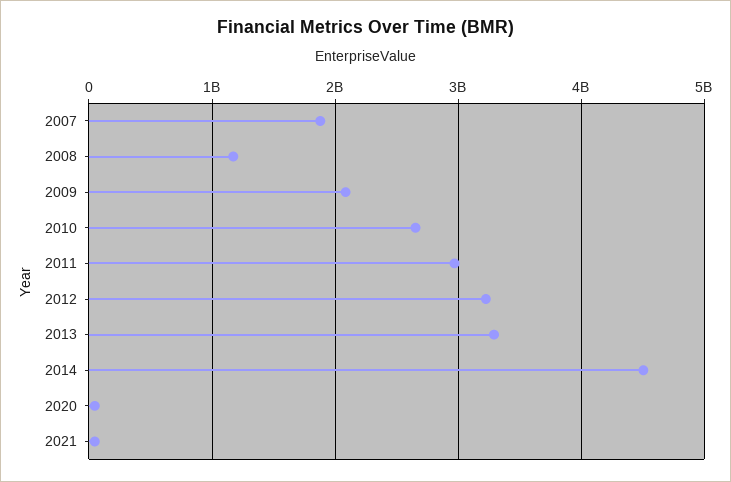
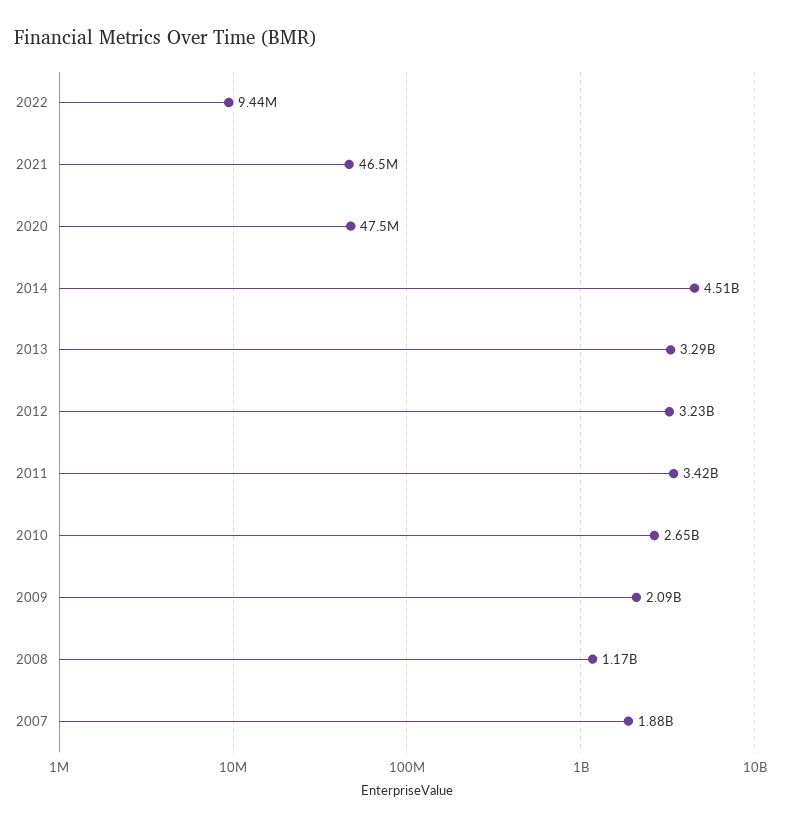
2011: 3000000000 -> 3420000000
2022: none -> 9440000

